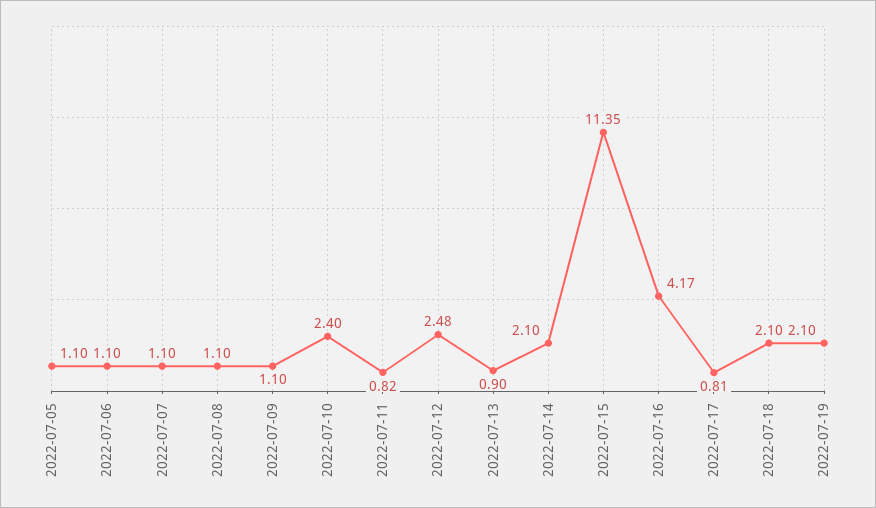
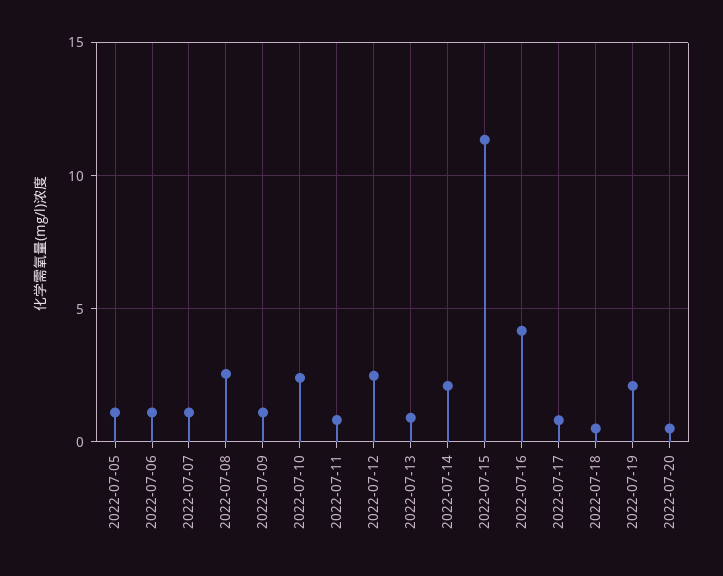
2022-07-08: 1.1 -> 2.5
2022-07-18: 2.1 -> 0.5
2022-07-20: none -> 0.5

